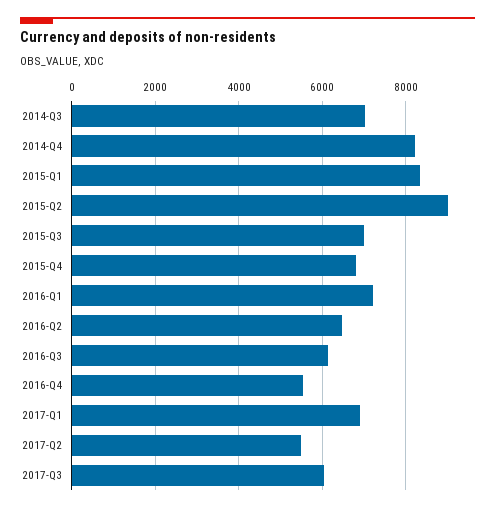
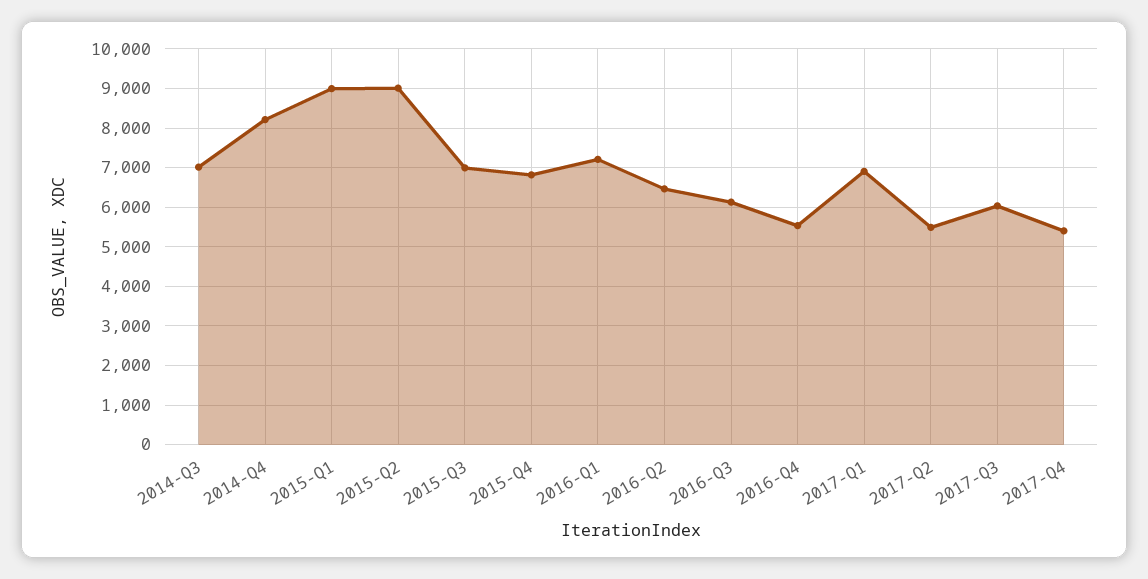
2015-Q1: 8400 -> 9000
2017-Q4: none -> 5400

